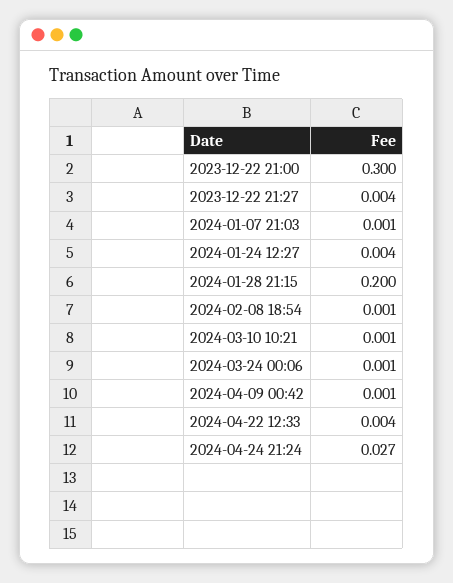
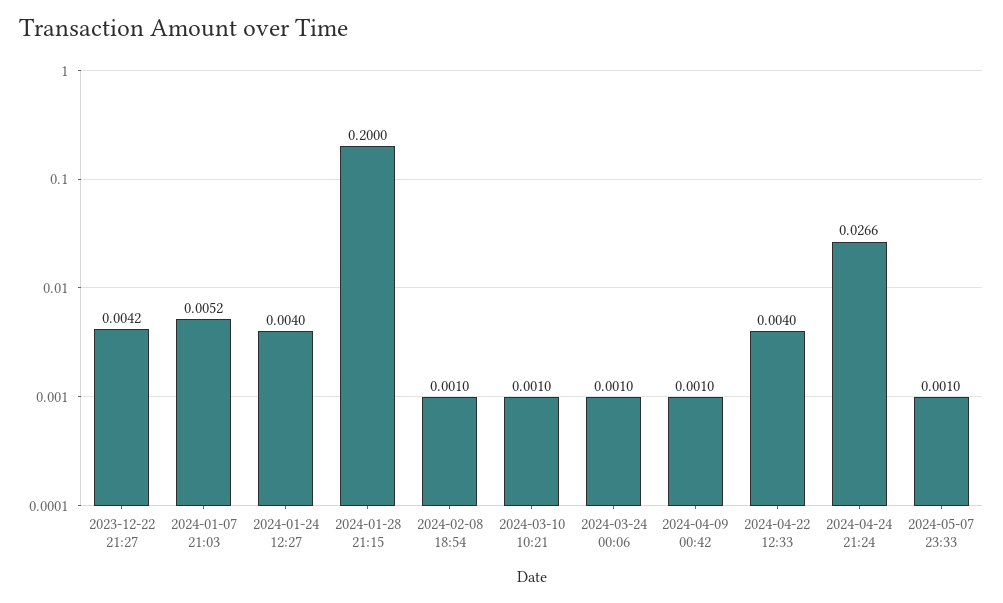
2023-12-22 21:00: 0.3 -> none
2024-01-07 21:03: 0.001 -> 0.0052
2024-05-07 23:33: none -> 0.001

